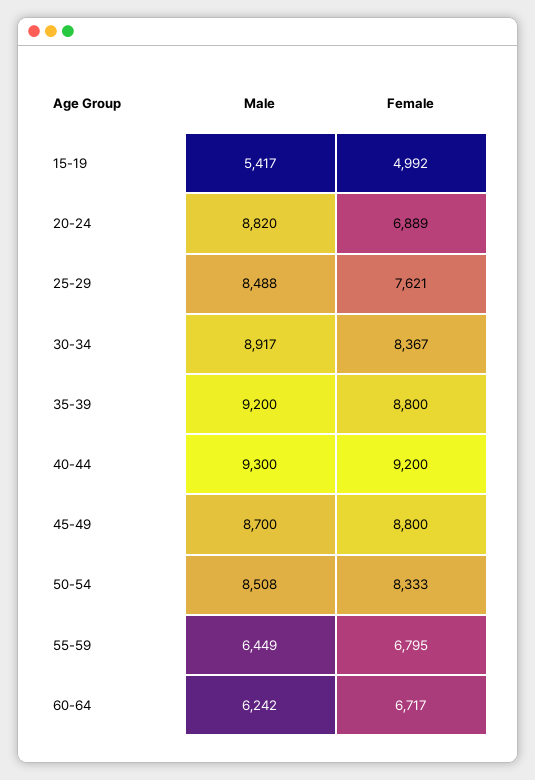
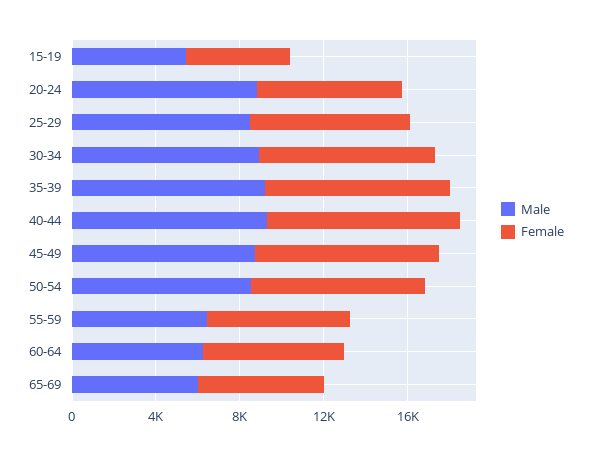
Male, 65-69: none -> 6000
Female, 65-69: none -> 6000

